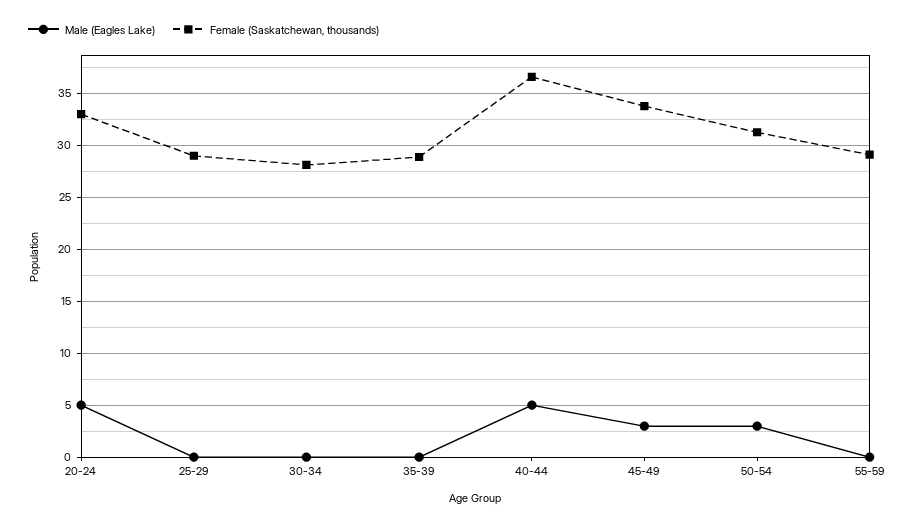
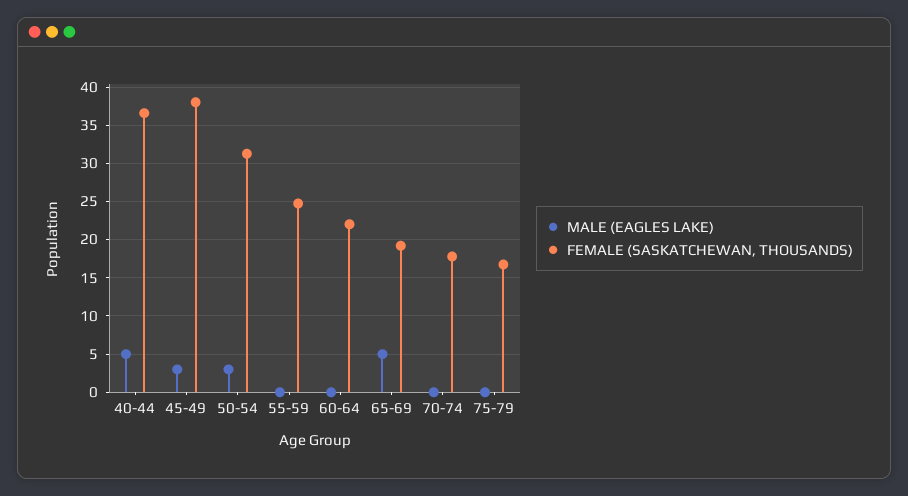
Male (Eagles Lake), 20-24: 5 -> none
Female (Saskatchewan, thousands), 20-24: 33 -> none
Male (Eagles Lake), 25-29: 0 -> none
Female (Saskatchewan, thousands), 25-29: 29 -> none
Male (Eagles Lake), 30-34: 0 -> none
Female (Saskatchewan, thousands), 30-34: 28 -> none
Male (Eagles Lake), 35-39: 0 -> none
Female (Saskatchewan, thousands), 35-39: 29 -> none
Female (Saskatchewan, thousands), 45-49: 34 -> 38
Female (Saskatchewan, thousands), 55-59: 29 -> 25
Male (Eagles Lake), 60-64: none -> 0
Female (Saskatchewan, thousands), 60-64: none -> 22
Male (Eagles Lake), 65-69: none -> 5
Female (Saskatchewan, thousands), 65-69: none -> 19
Male (Eagles Lake), 70-74: none -> 0
Female (Saskatchewan, thousands), 70-74: none -> 18
Male (Eagles Lake), 75-79: none -> 0
Female (Saskatchewan, thousands), 75-79: none -> 17

